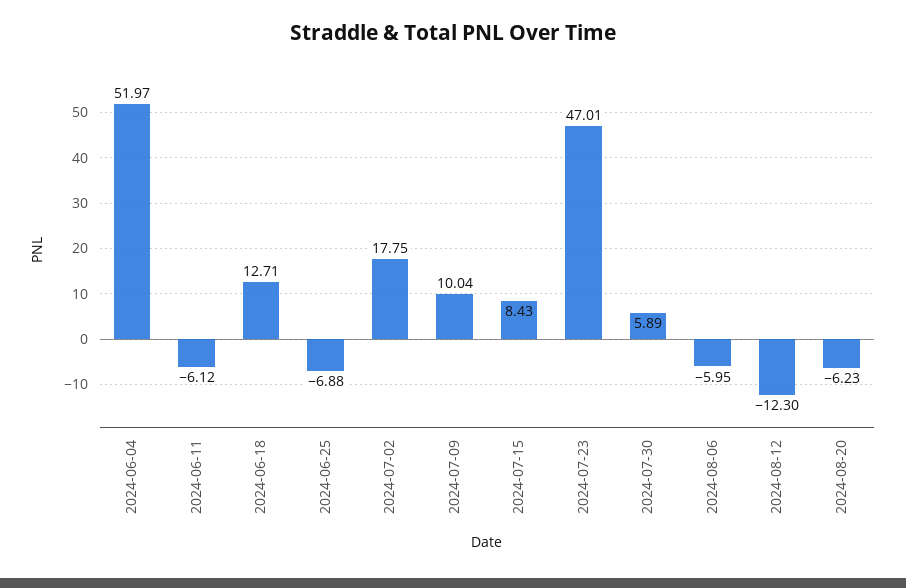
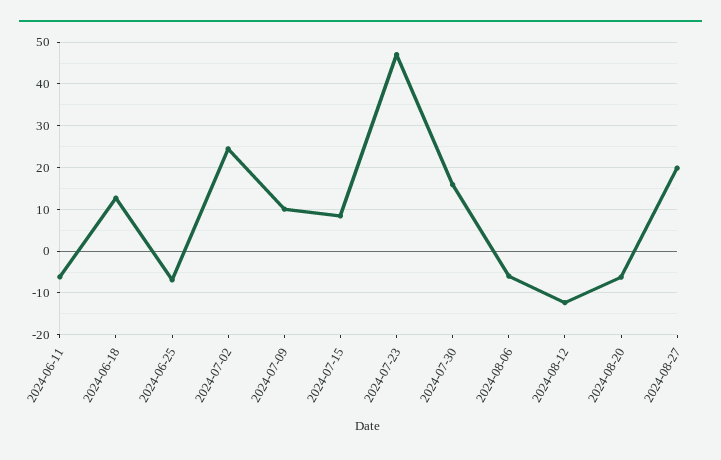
2024-06-04: 51.97 -> none
2024-07-02: 17.75 -> 24
2024-07-30: 5.89 -> 16
2024-08-27: none -> 20

